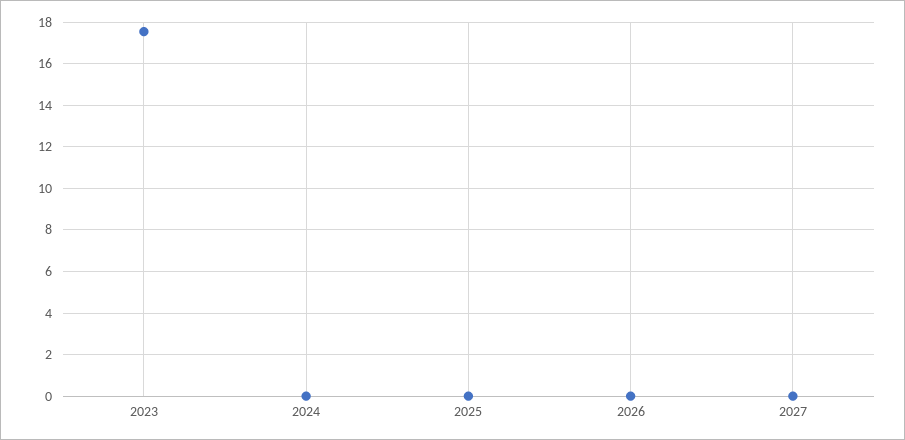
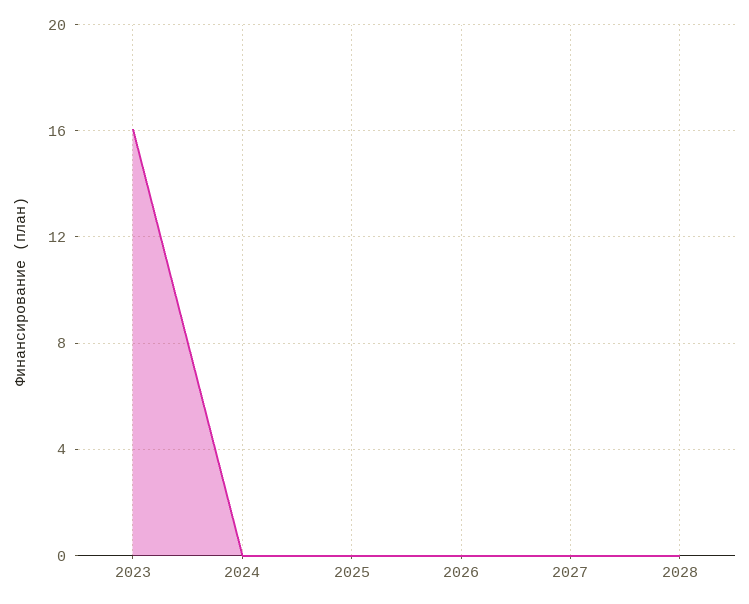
2023: 17.5 -> 16
2028: none -> 0

